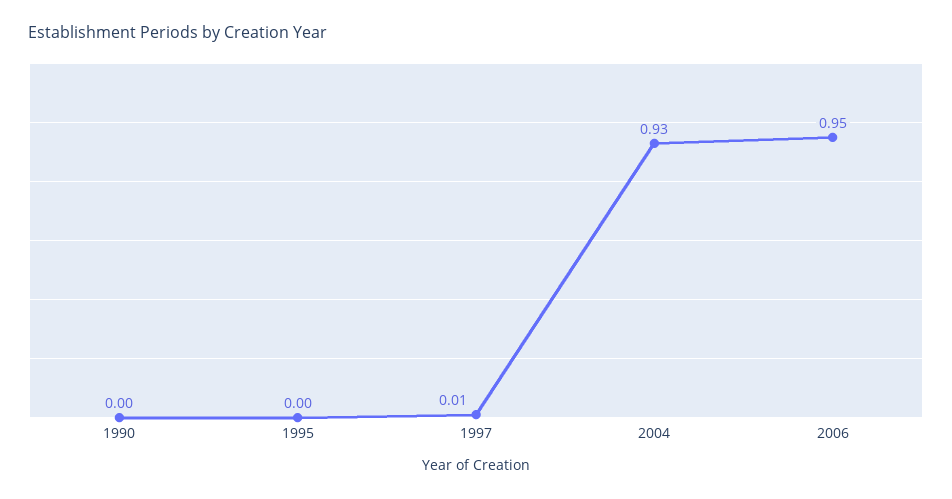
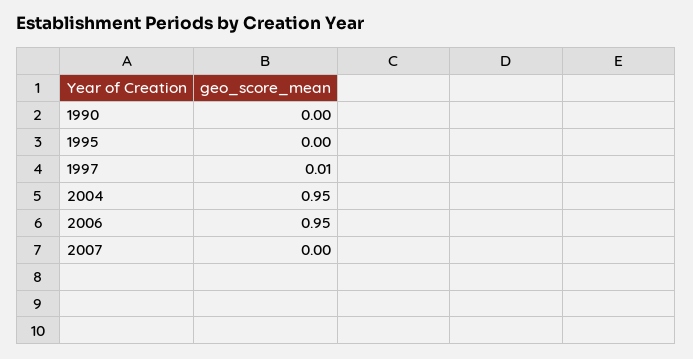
2004: 0.93 -> 0.95
2007: none -> 0

